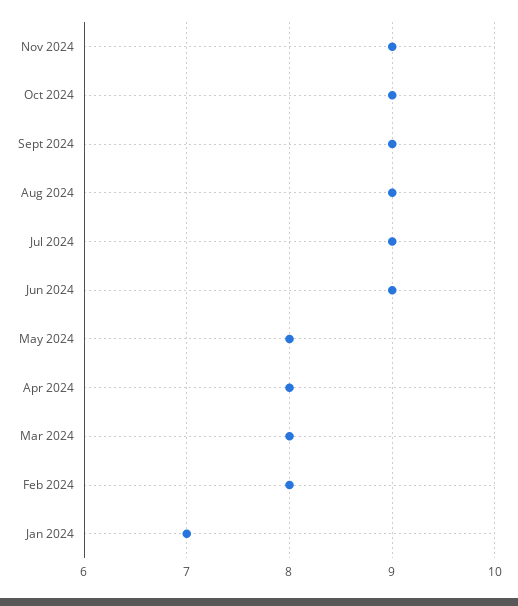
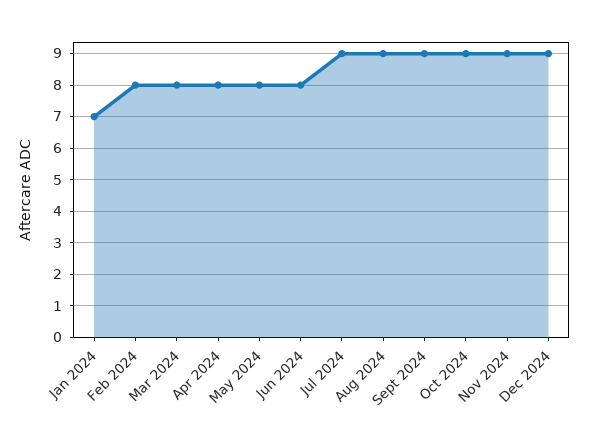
Jun 2024: 9 -> 8
Dec 2024: none -> 9

